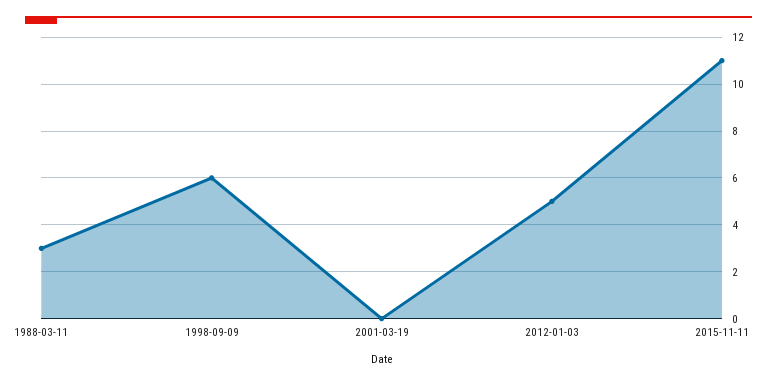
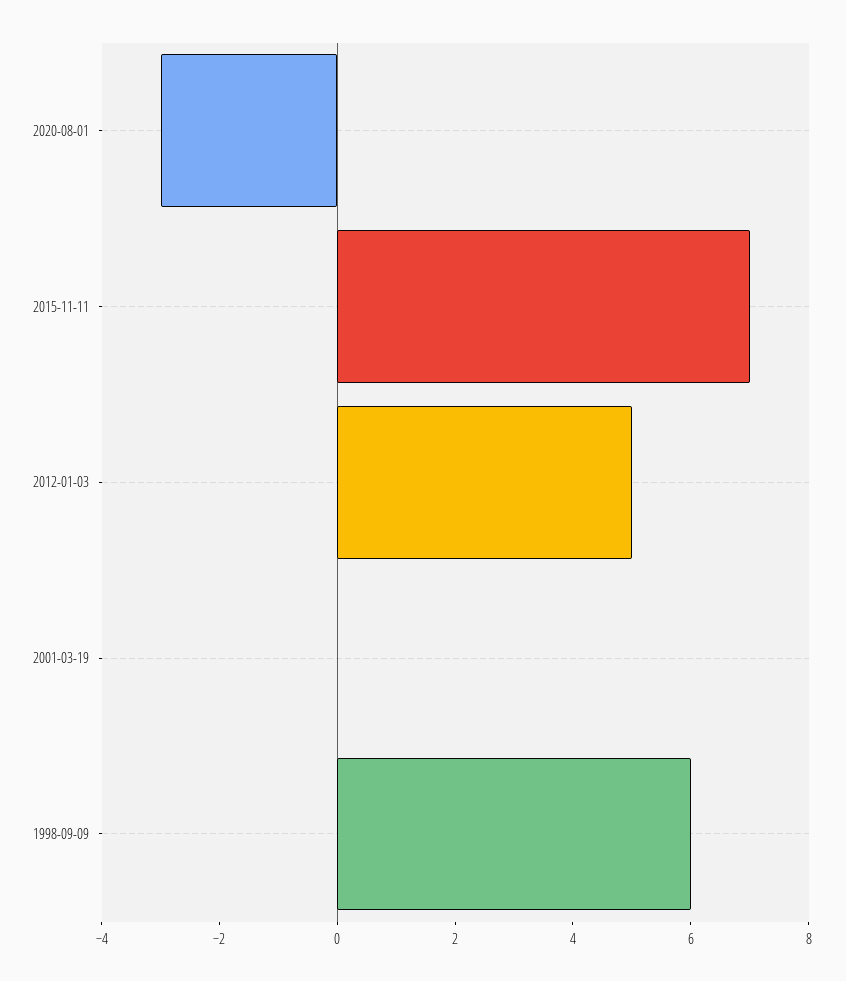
1988-03-11: 3 -> none
2015-11-11: 11 -> 7
2020-08-01: none -> -3

